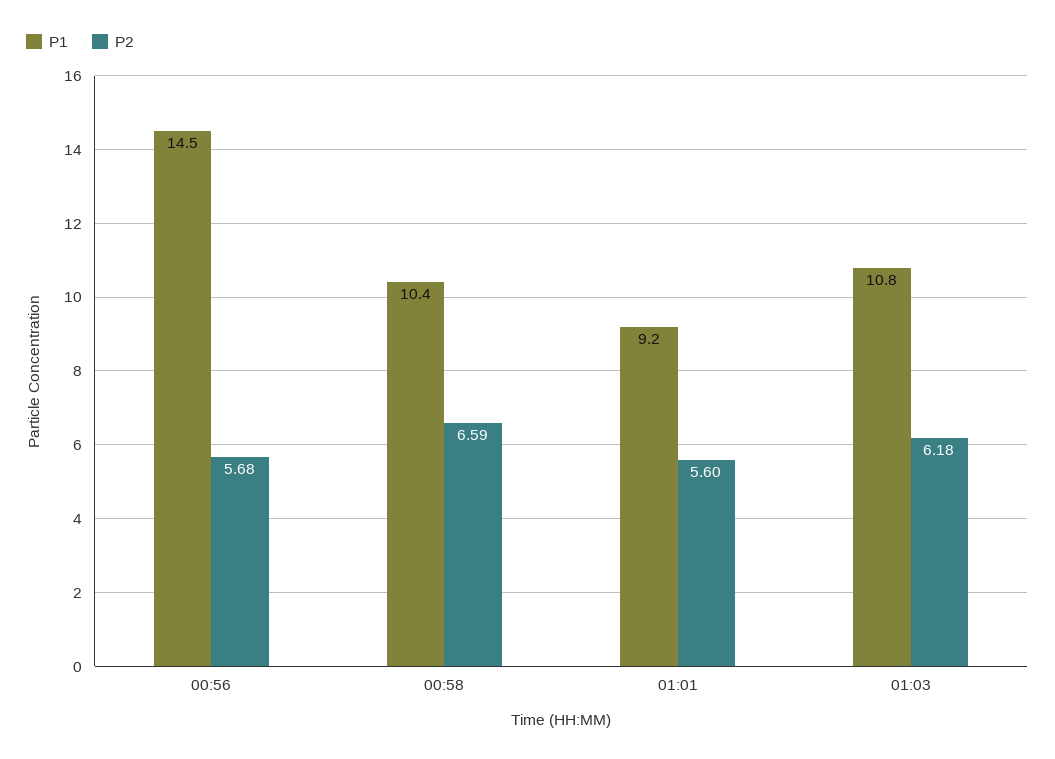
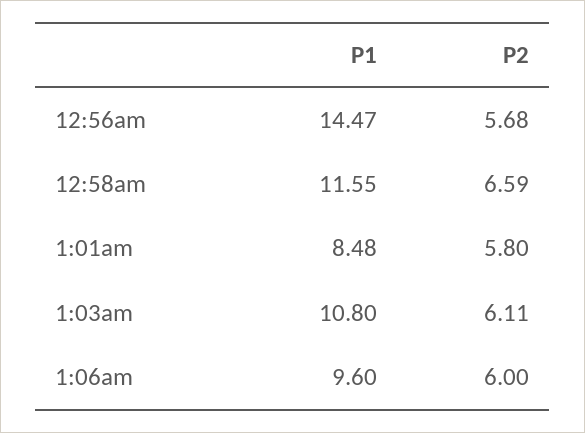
P1, 00:58: 10.4 -> 11.55
P1, 01:01: 9.2 -> 8.48
P2, 01:01: 5.6 -> 5.8
P2, 01:03: 6.18 -> 6.11
P1, 1:06am: none -> 9.6
P2, 1:06am: none -> 6

